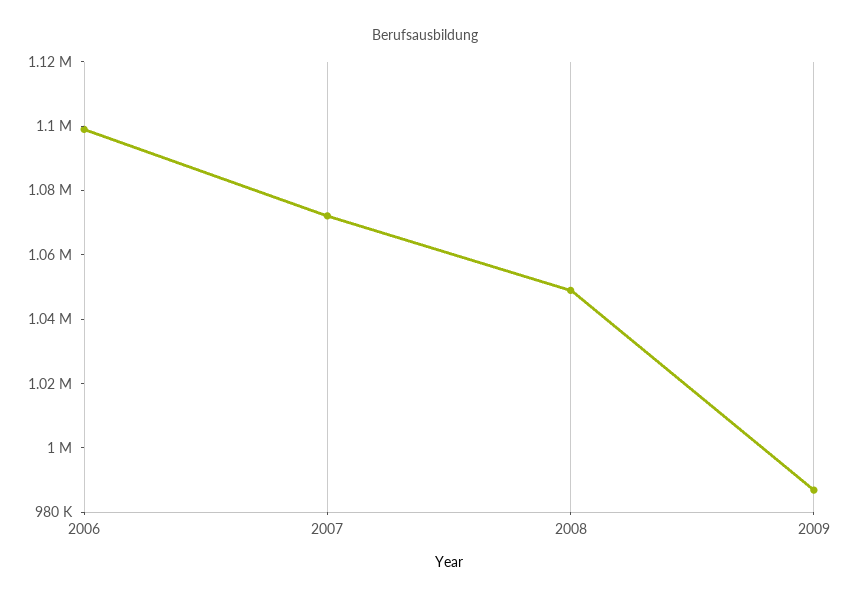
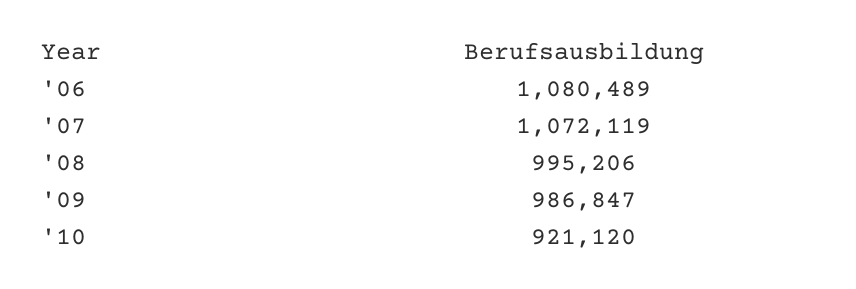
2006: 1100000 -> 1080489
2008: 1050000 -> 995206
'10: none -> 921120

